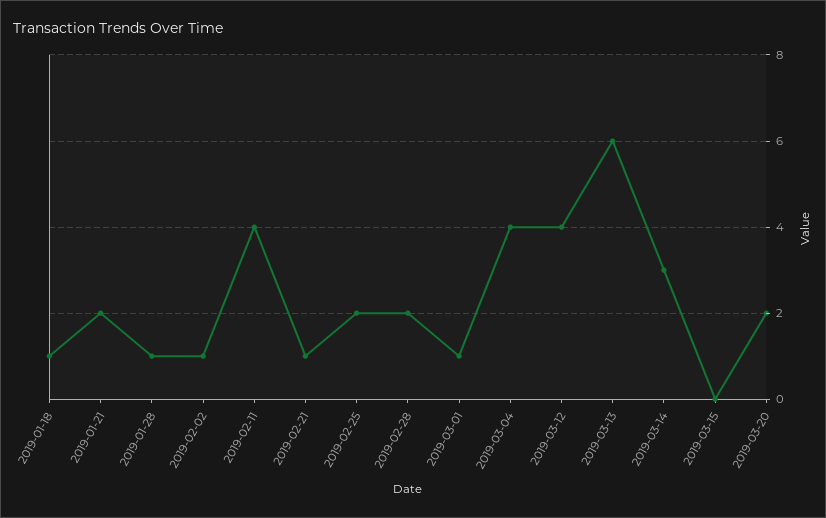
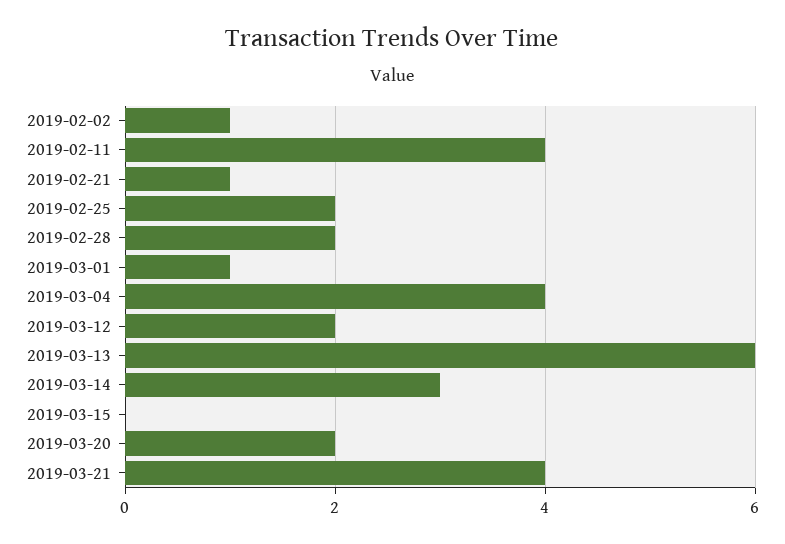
2019-01-18: 1 -> none
2019-01-21: 2 -> none
2019-01-28: 1 -> none
2019-03-12: 4 -> 2
2019-03-21: none -> 4

